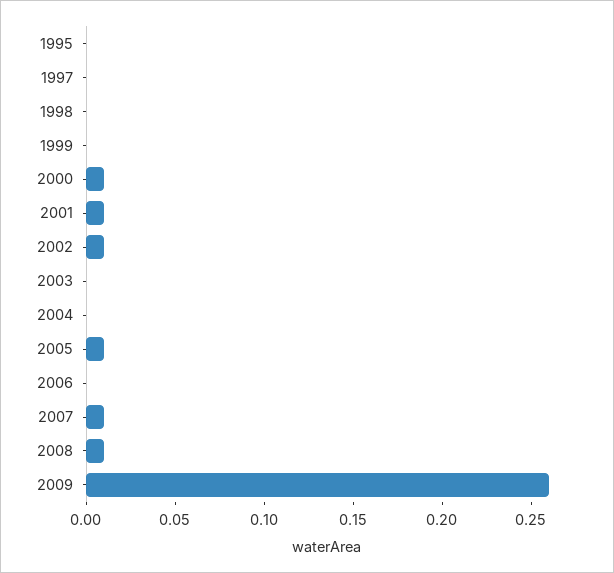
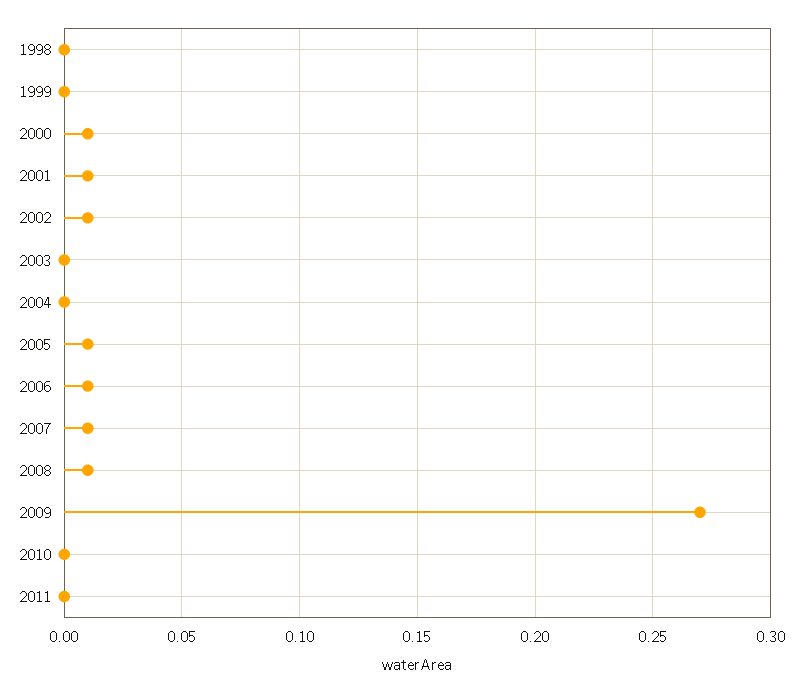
1995: 0 -> none
1997: 0 -> none
2006: 0 -> 0.01
2009: 0.26 -> 0.27
2010: none -> 0
2011: none -> 0

